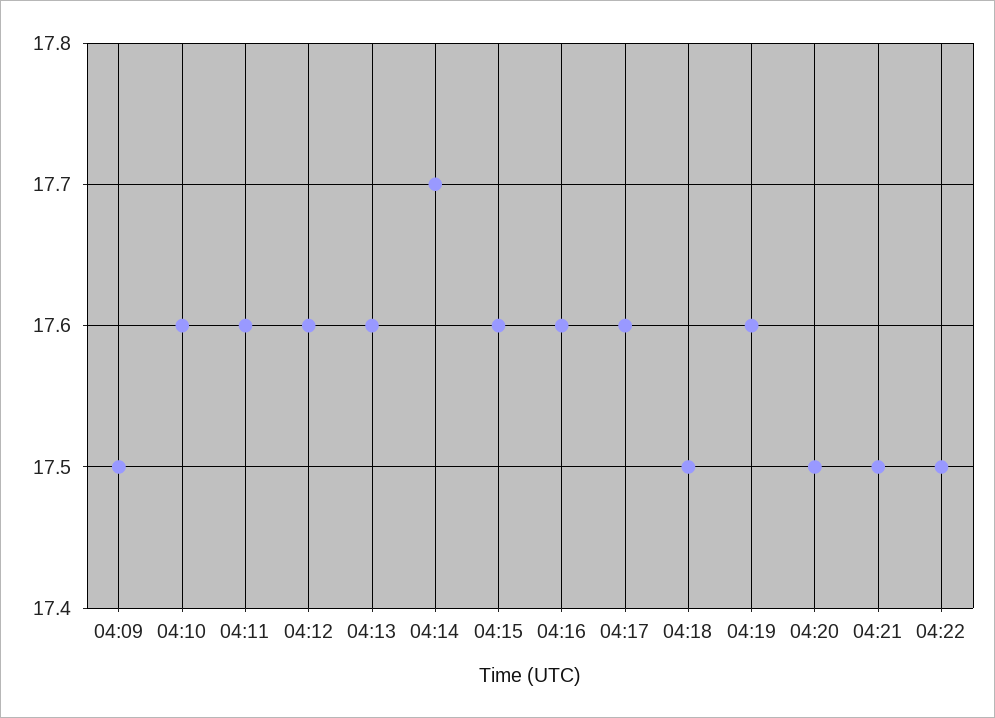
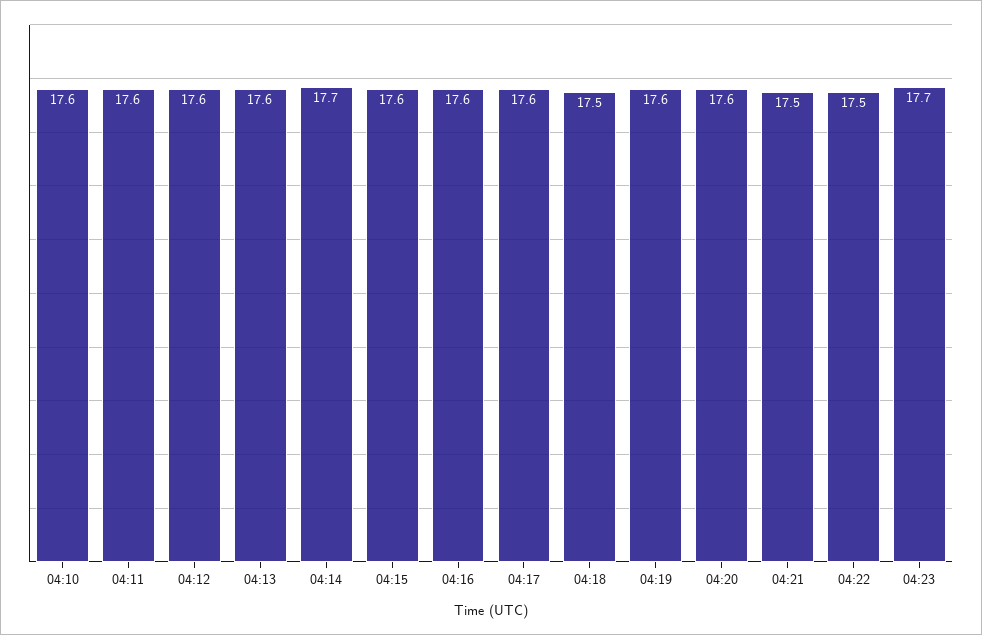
04:09: 17.5 -> none
04:20: 17.5 -> 17.6
04:23: none -> 17.7

